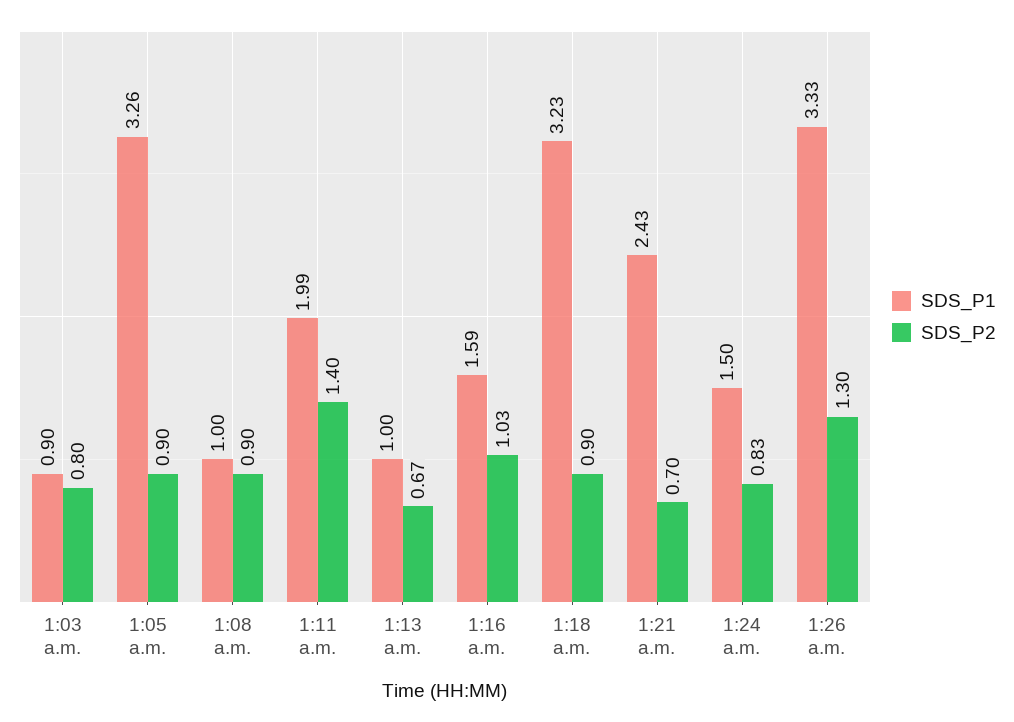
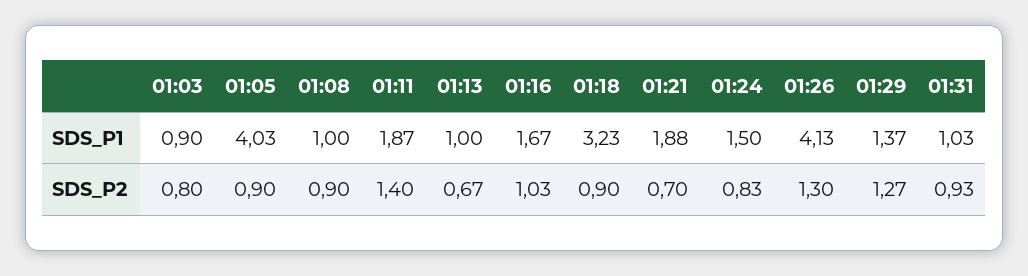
SDS_P1, 1:05 a.m.: 3.26 -> 4.03
SDS_P1, 1:11 a.m.: 1.99 -> 1.87
SDS_P1, 1:16 a.m.: 1.59 -> 1.67
SDS_P1, 1:21 a.m.: 2.43 -> 1.88
SDS_P1, 1:26 a.m.: 3.33 -> 4.13
SDS_P1, 01:29: none -> 1.37
SDS_P1, 01:31: none -> 1.03
SDS_P2, 01:29: none -> 1.27
SDS_P2, 01:31: none -> 0.93

